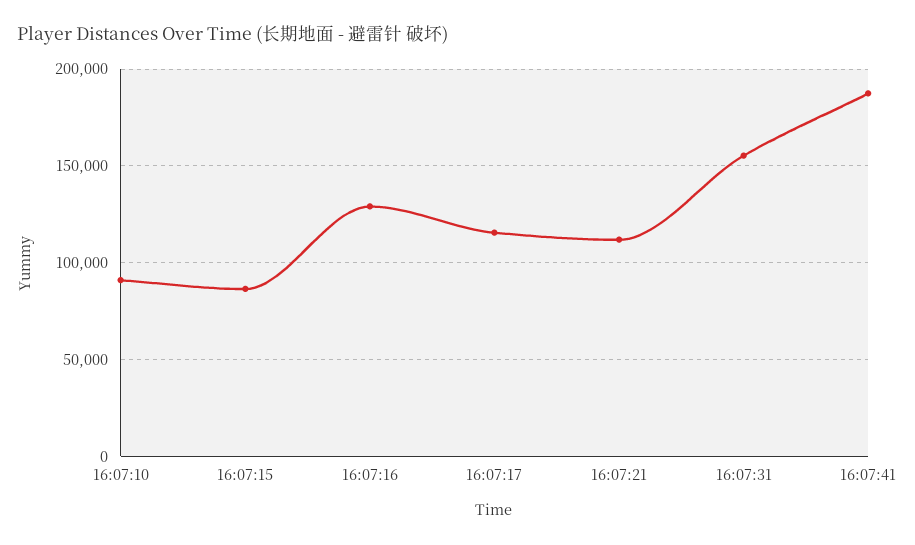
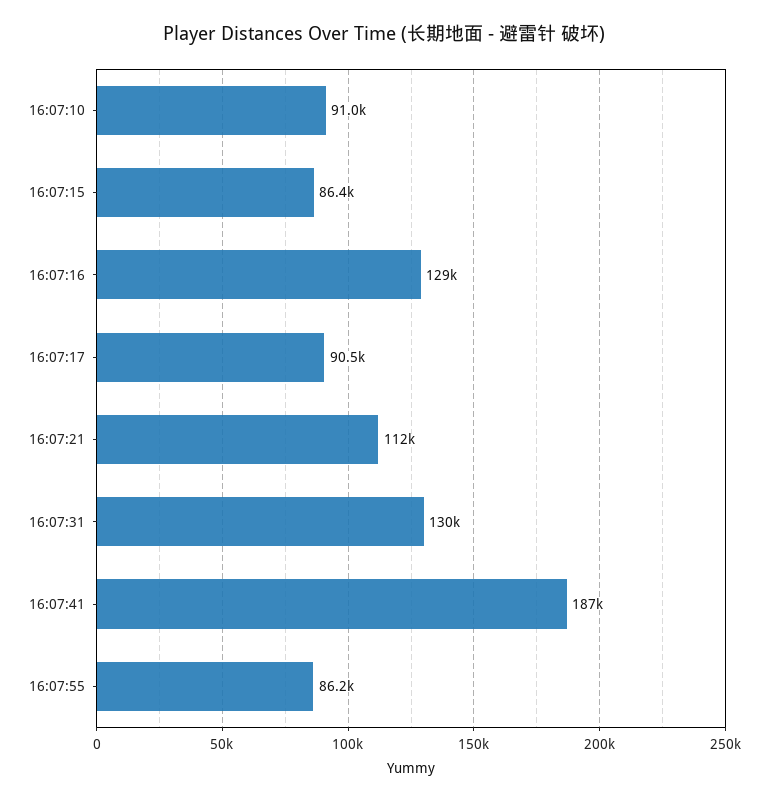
16:07:17: 115000 -> 90500
16:07:31: 155000 -> 130000
16:07:55: none -> 86200

